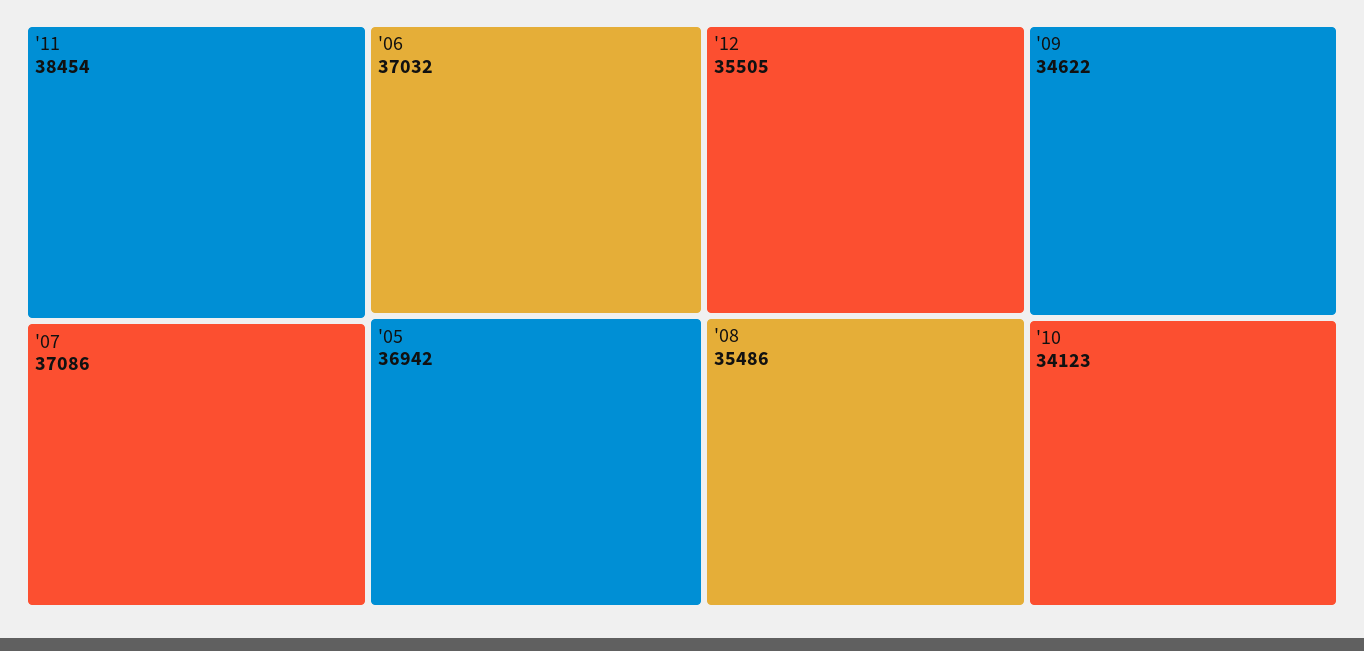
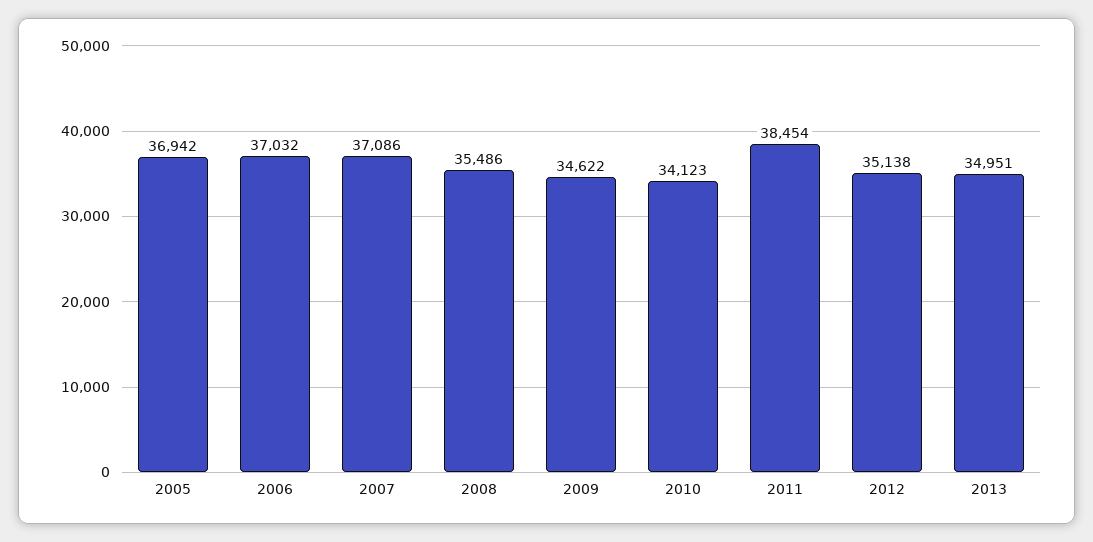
'12: 35505 -> 35138
2013: none -> 34951

